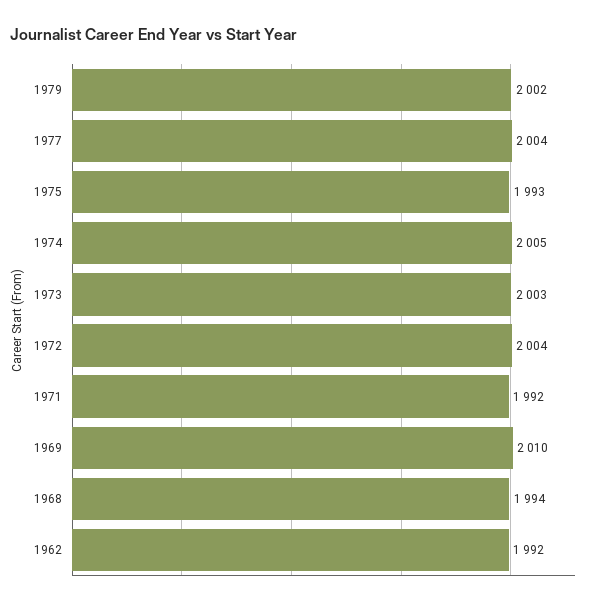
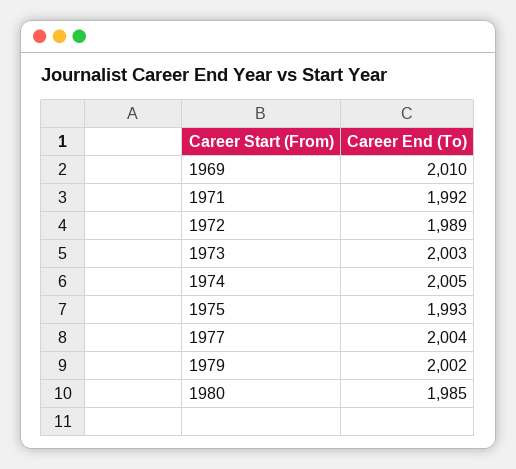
1972: 2004 -> 1989
1968: 1994 -> none
1962: 1992 -> none
1980: none -> 1985

